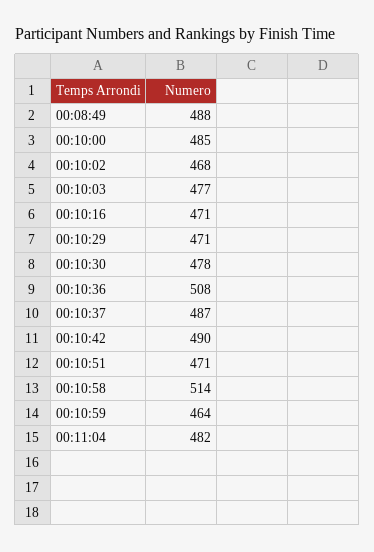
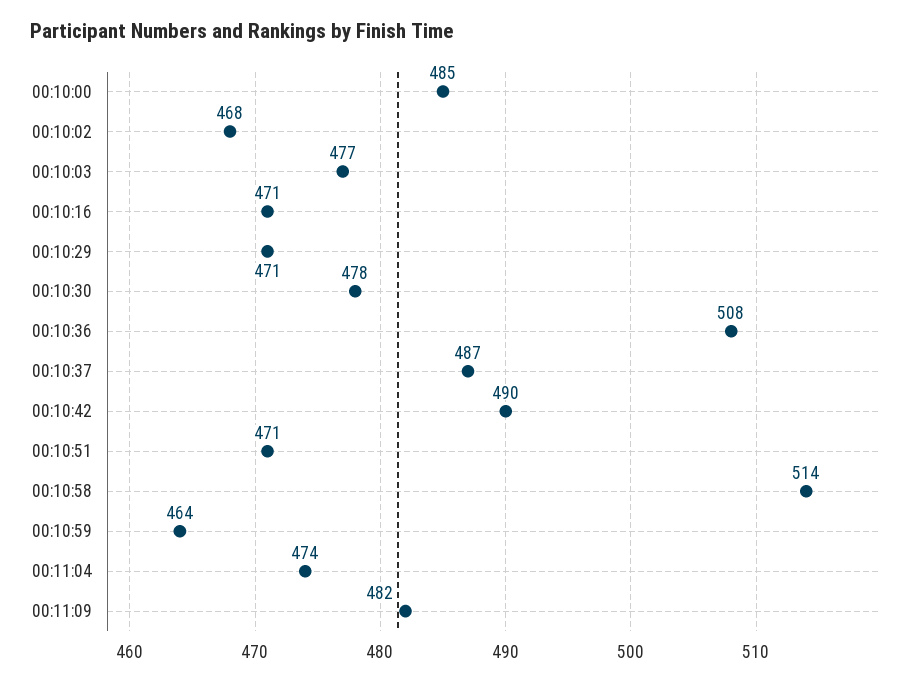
00:08:49: 488 -> none
00:11:04: 482 -> 474
00:11:09: none -> 482

